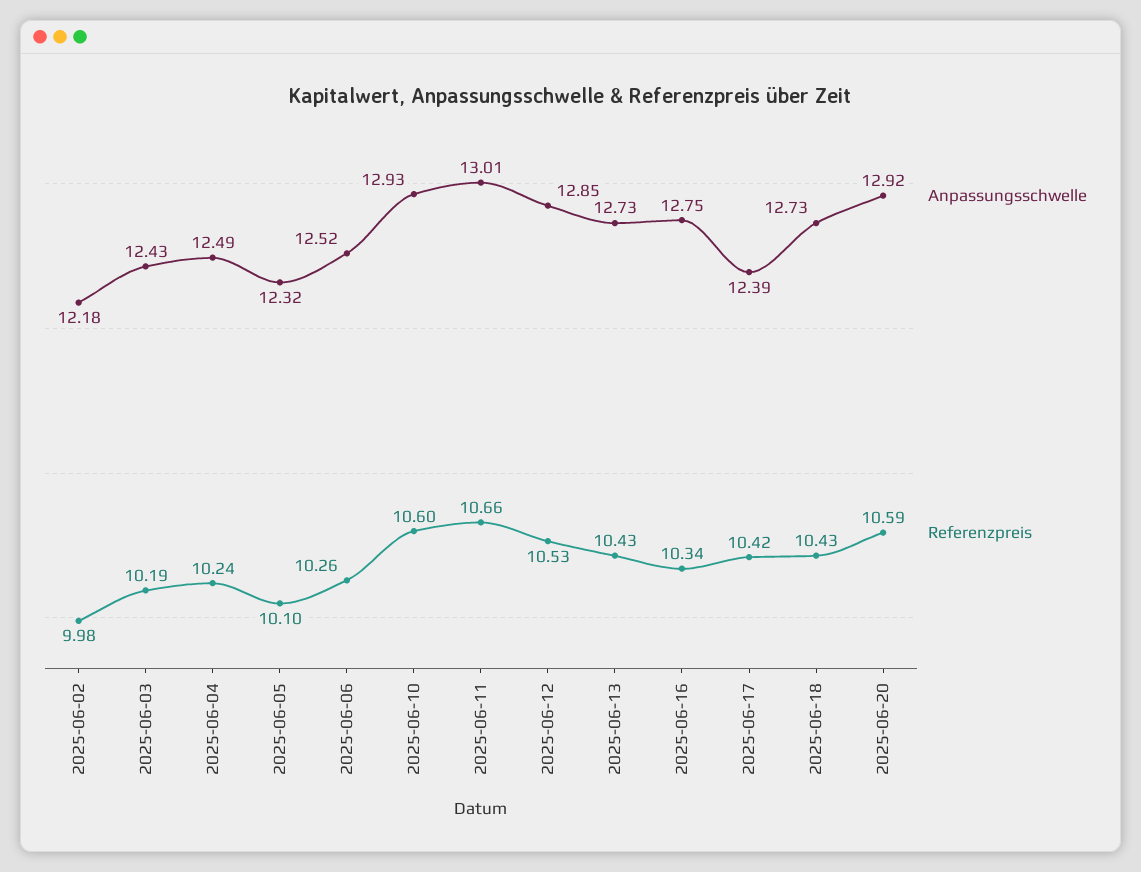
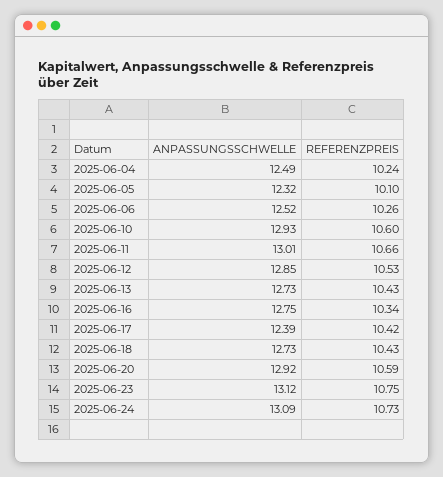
Anpassungsschwelle, 2025-06-02: 12.18 -> none
Referenzpreis, 2025-06-02: 9.98 -> none
Anpassungsschwelle, 2025-06-03: 12.43 -> none
Referenzpreis, 2025-06-03: 10.19 -> none
Anpassungsschwelle, 2025-06-23: none -> 13.12
Referenzpreis, 2025-06-23: none -> 10.75
Anpassungsschwelle, 2025-06-24: none -> 13.09
Referenzpreis, 2025-06-24: none -> 10.73

